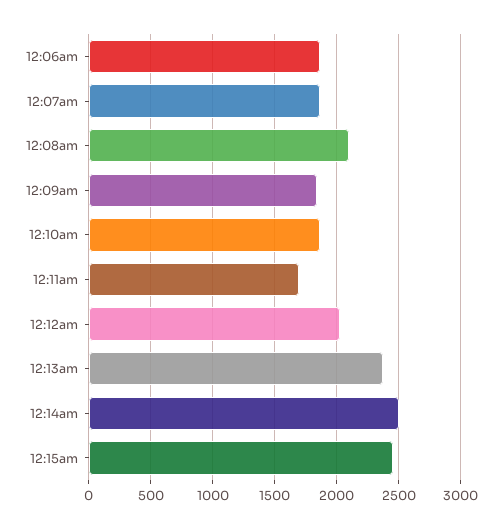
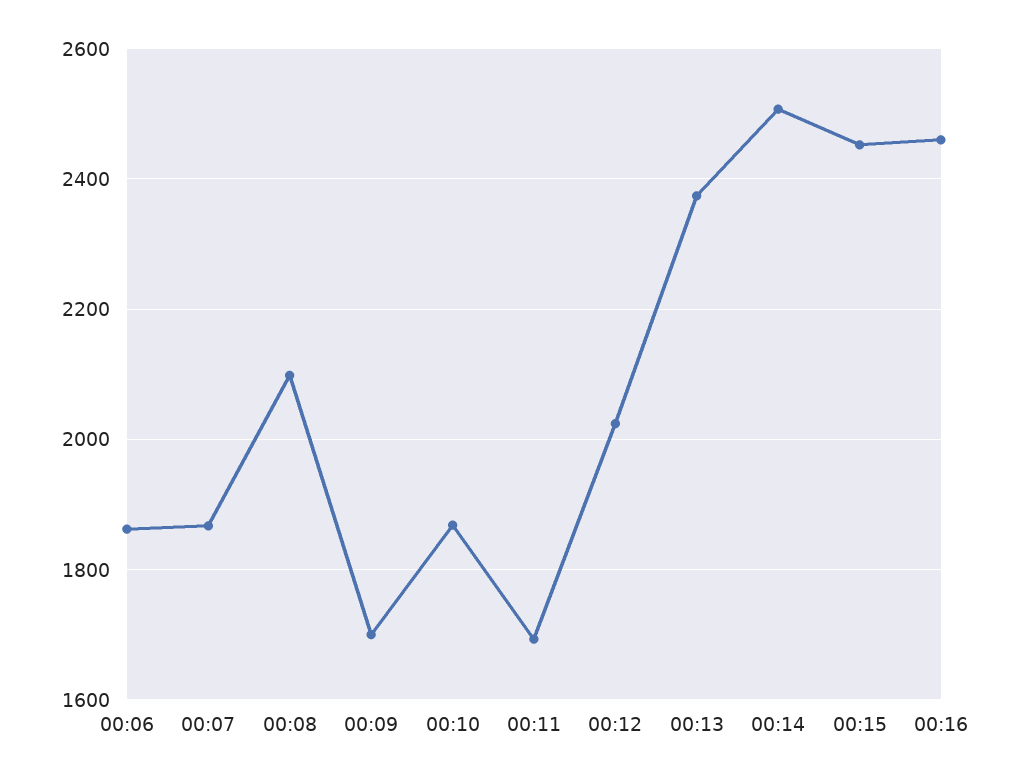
12:09am: 1850 -> 1700
00:16: none -> 2460

